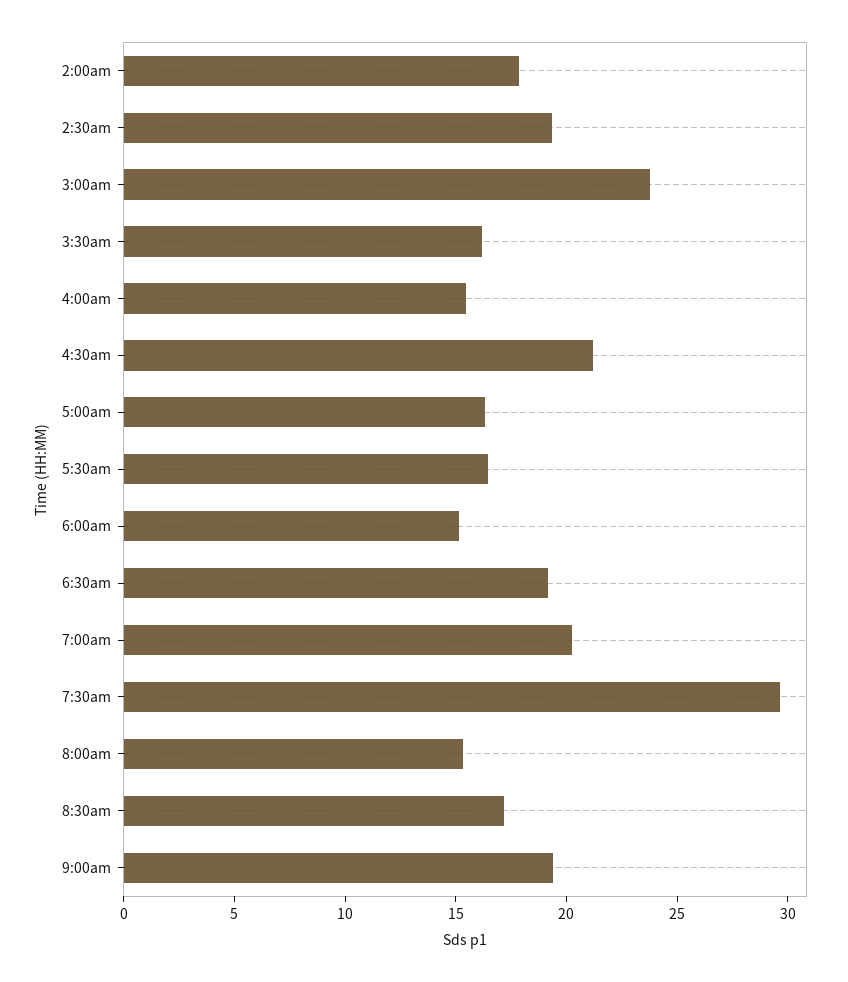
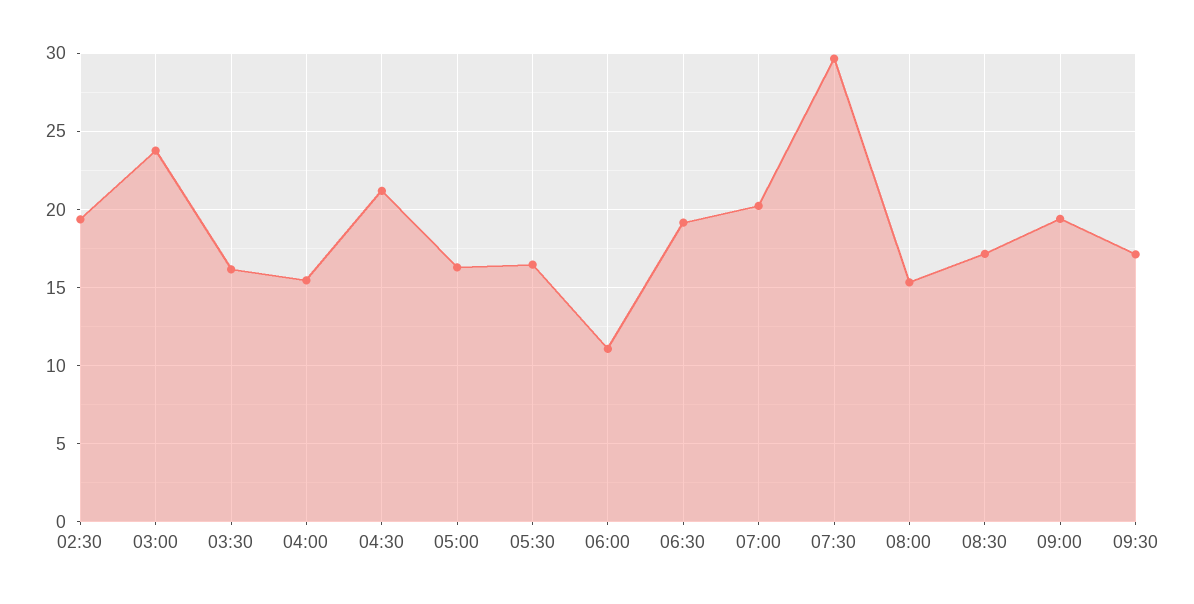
2:00am: 18 -> none
6:00am: 15 -> 11
09:30: none -> 17

